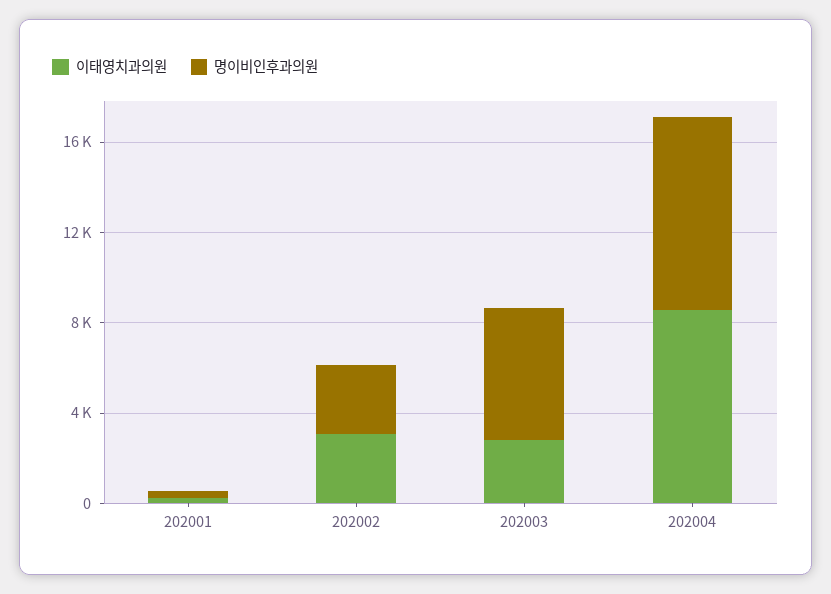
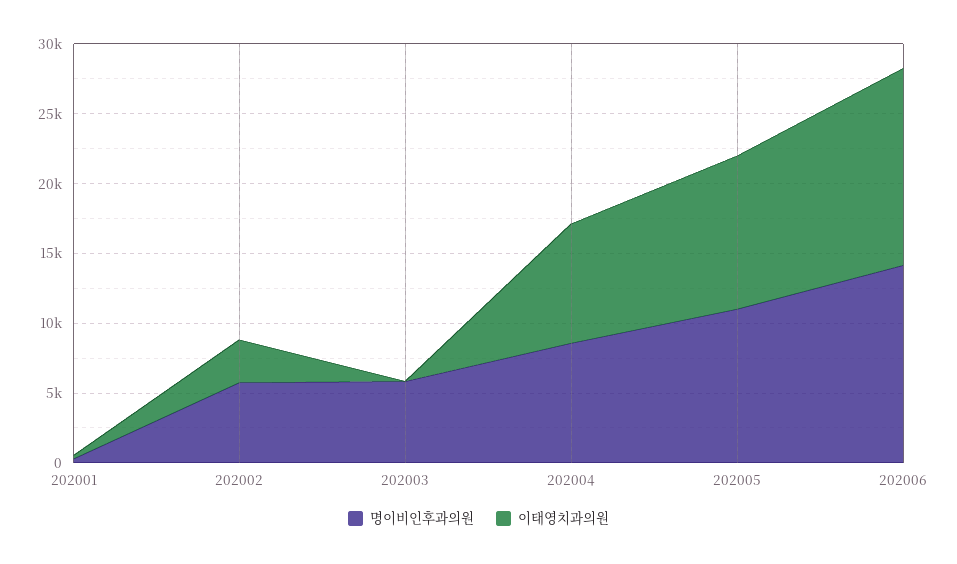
명이비인후과의원, 202002: 3000 -> 6000
이태영치과의원, 202003: 3000 -> 0
명이비인후과의원, 202005: none -> 11000
이태영치과의원, 202005: none -> 11000
명이비인후과의원, 202006: none -> 14000
이태영치과의원, 202006: none -> 14000

